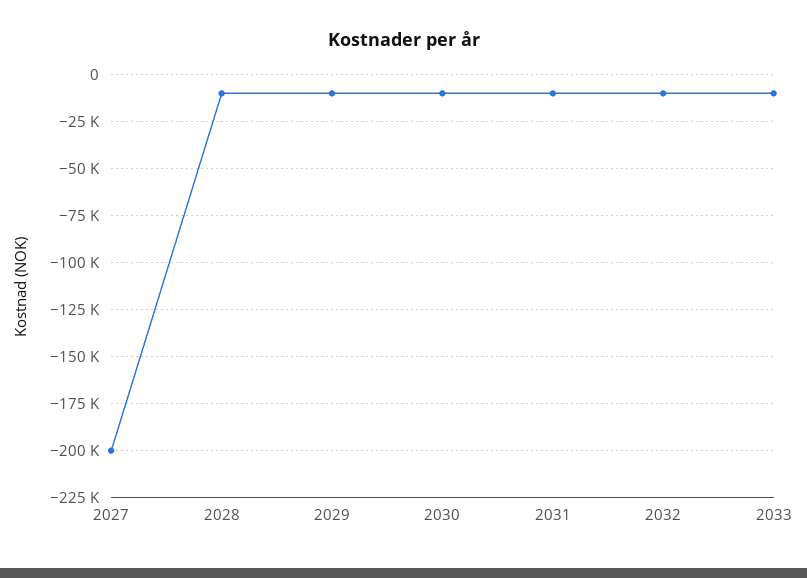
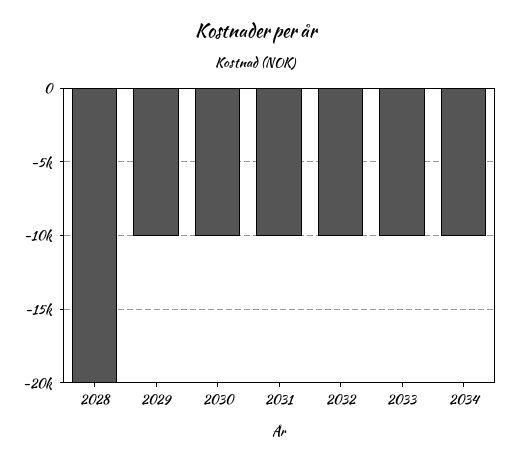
2027: -200000 -> none
2028: -10000 -> -20000
2034: none -> -10000

